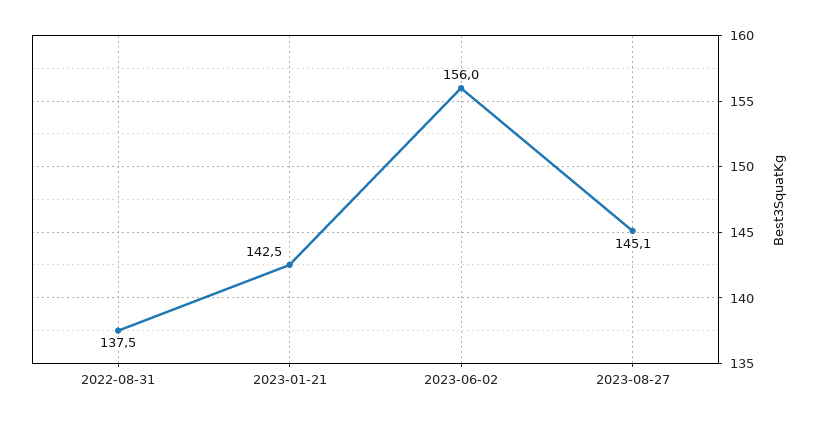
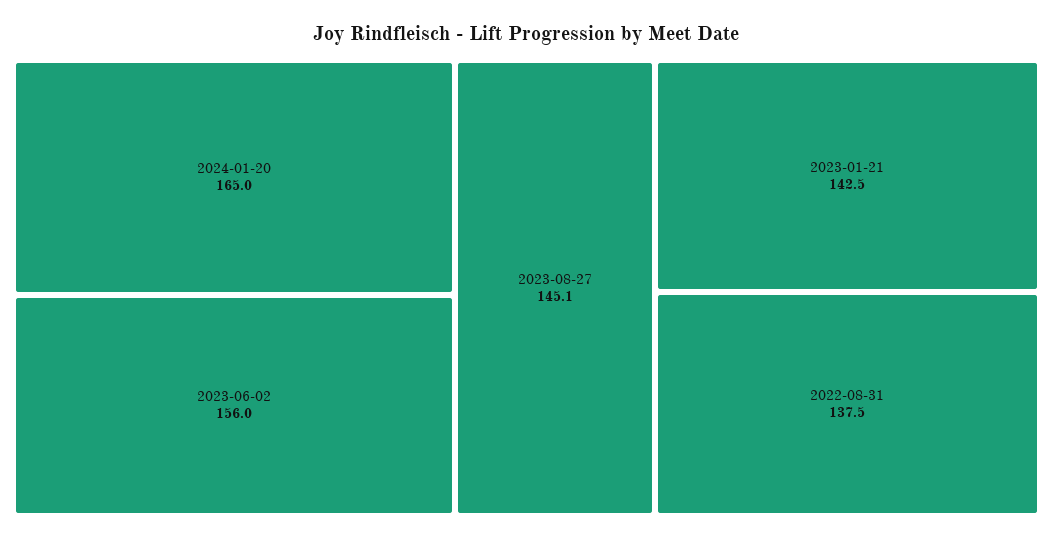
2024-01-20: none -> 165

